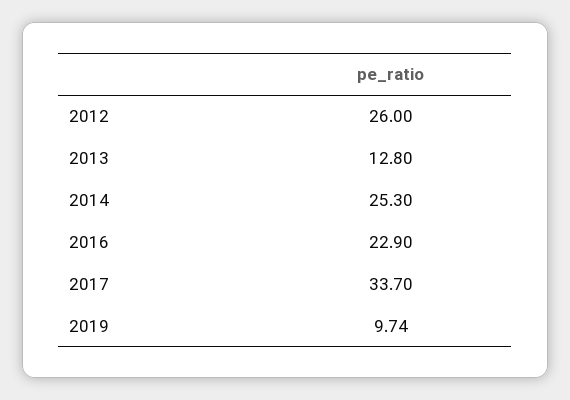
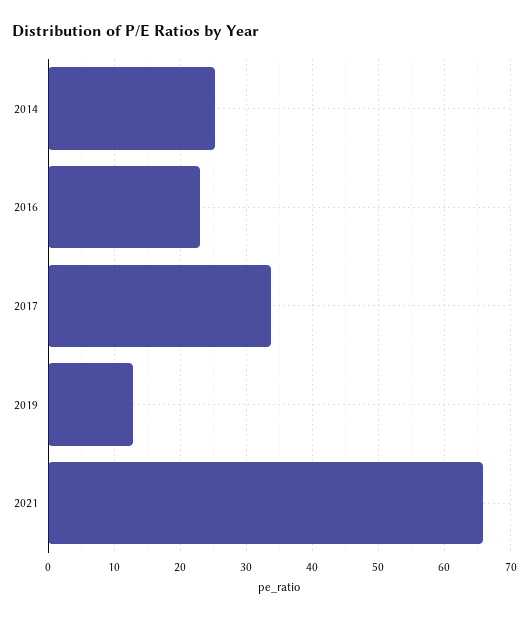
2012: 26 -> none
2013: 12.8 -> none
2019: 9.74 -> 13
2021: none -> 66

